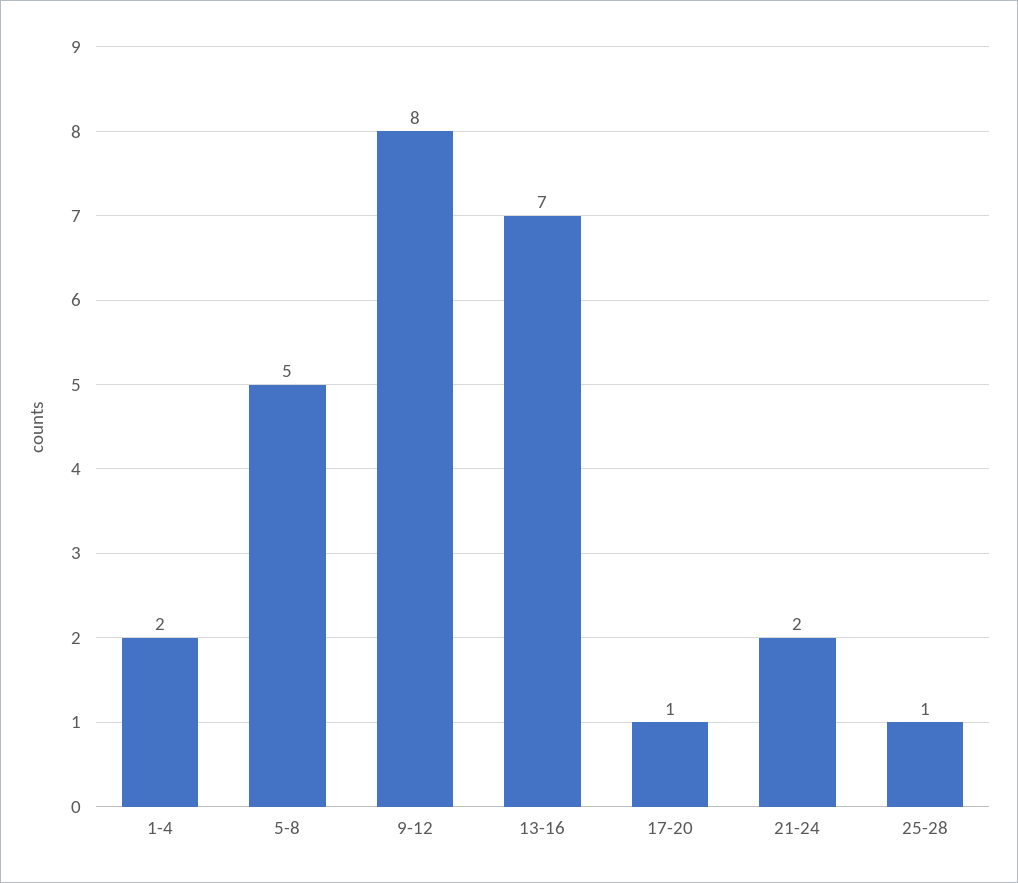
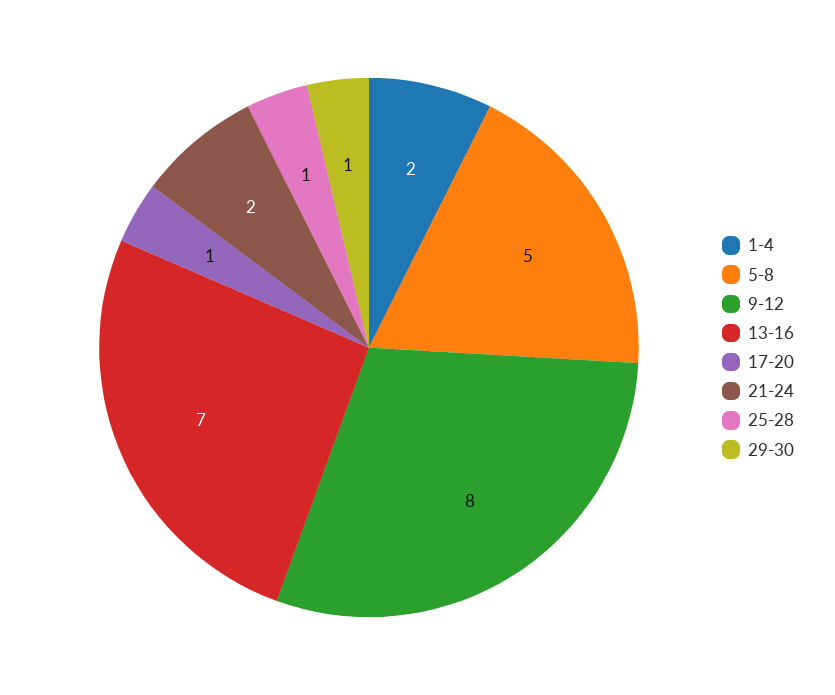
29-30: none -> 1

